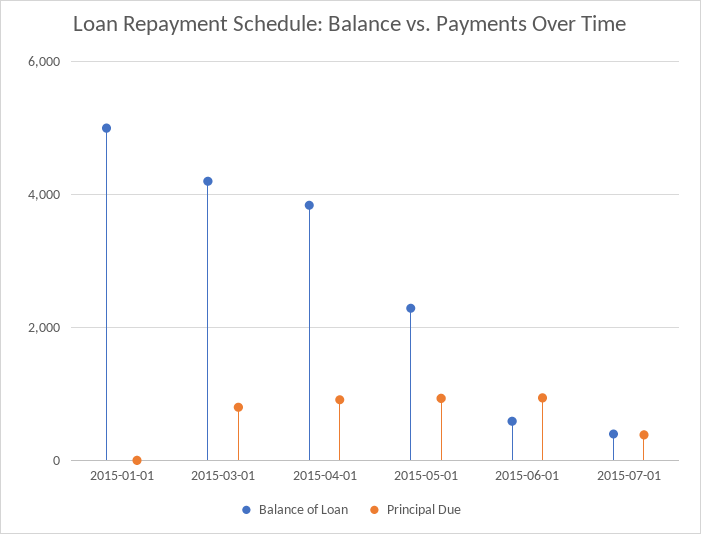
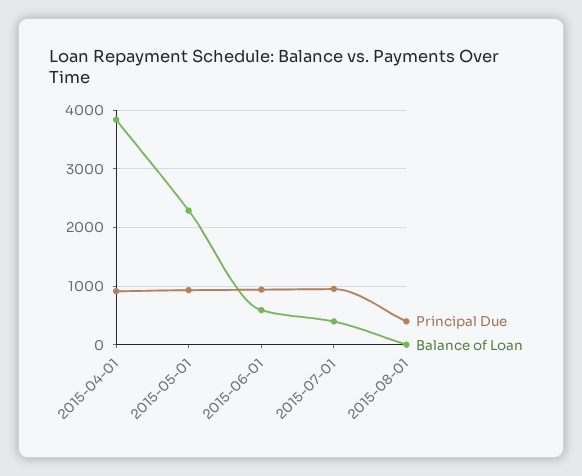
Balance of Loan, 2015-01-01: 5000 -> none
Principal Due, 2015-01-01: 0 -> none
Balance of Loan, 2015-03-01: 4200 -> none
Principal Due, 2015-03-01: 800 -> none
Principal Due, 2015-07-01: 400 -> 1000
Principal Due, 2015-08-01: none -> 400
Balance of Loan, 2015-08-01: none -> 0

